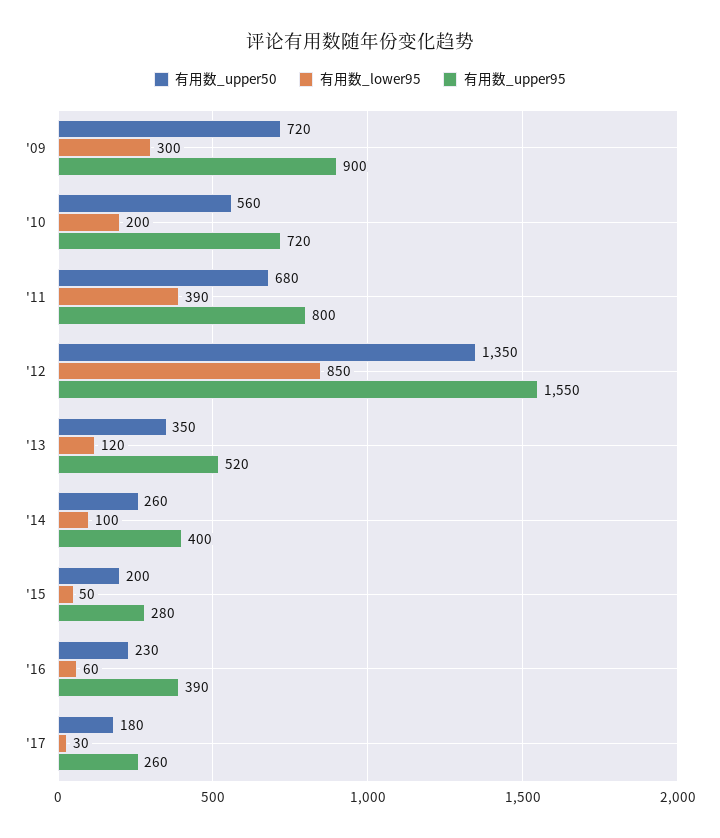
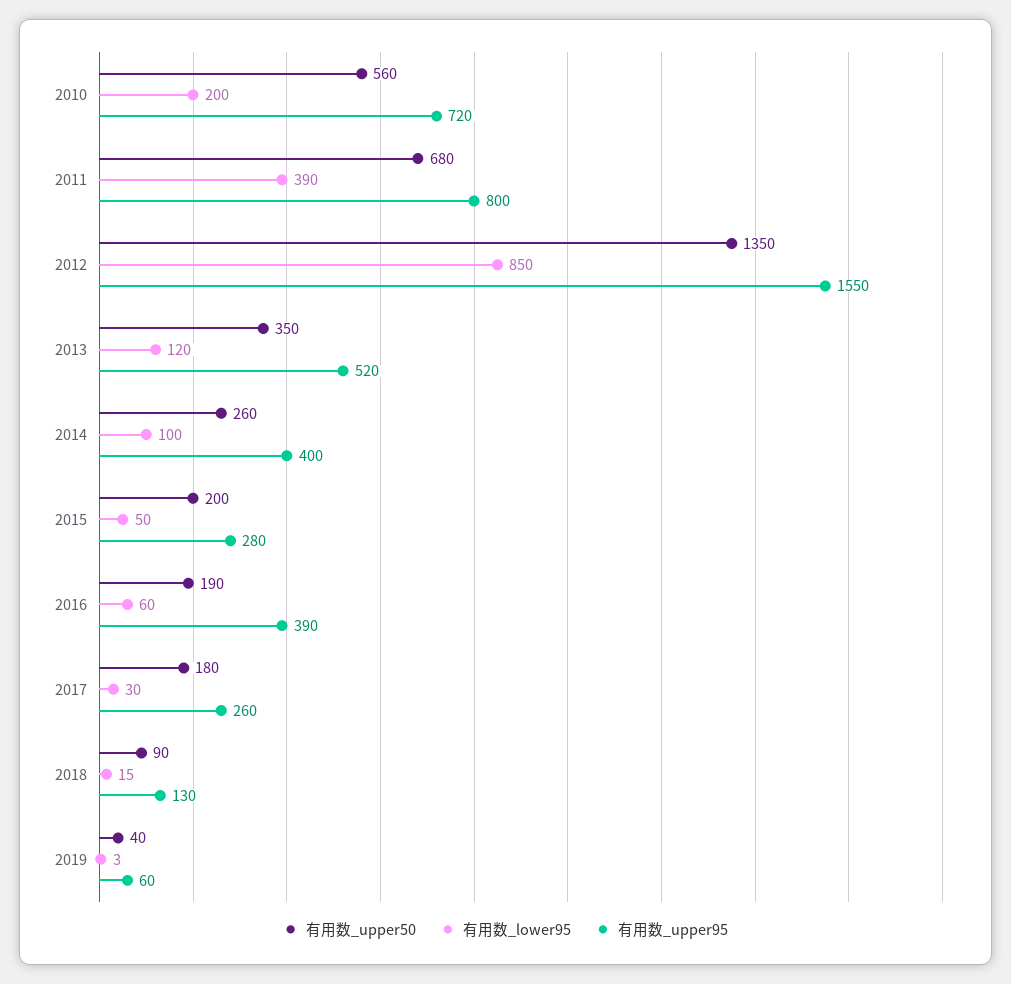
有用数_upper50, '09: 720 -> none
有用数_lower95, '09: 300 -> none
有用数_upper95, '09: 900 -> none
有用数_upper50, '16: 230 -> 190
有用数_upper50, 2018: none -> 90
有用数_lower95, 2018: none -> 15
有用数_upper95, 2018: none -> 130
有用数_upper50, 2019: none -> 40
有用数_lower95, 2019: none -> 3
有用数_upper95, 2019: none -> 60

